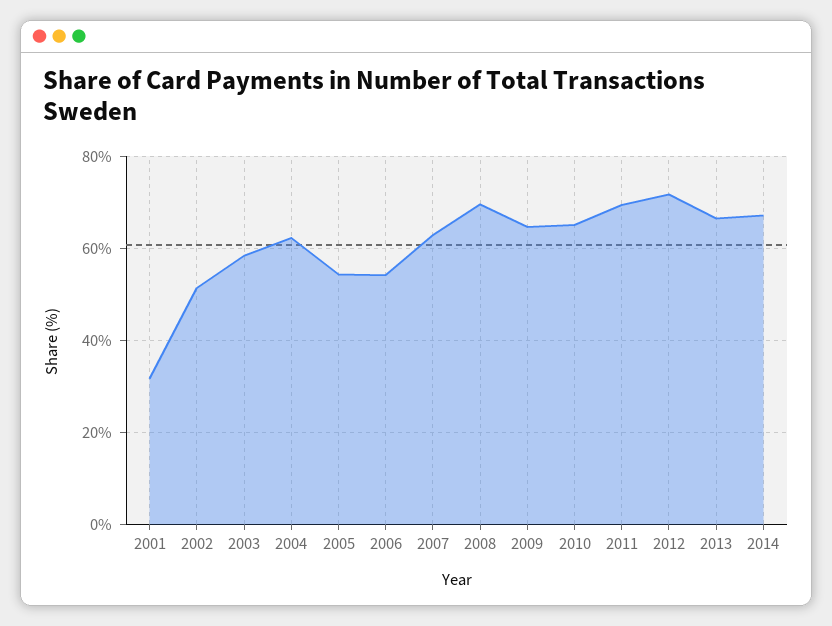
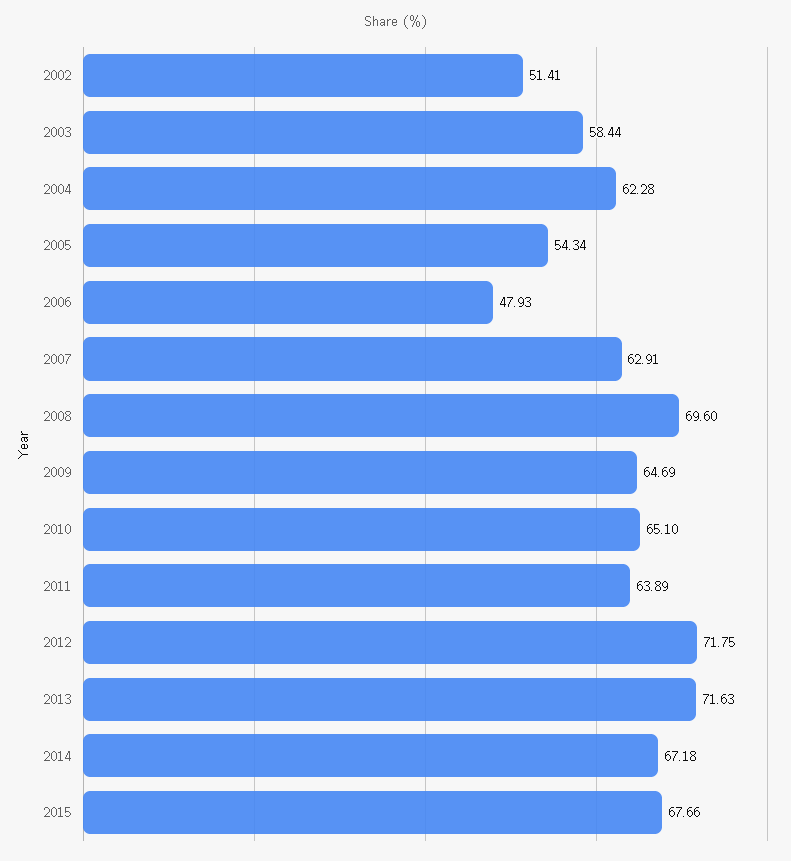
2001: 32 -> none
2006: 54 -> 47.93
2011: 70 -> 63.89
2013: 66 -> 71.63
2015: none -> 67.66

